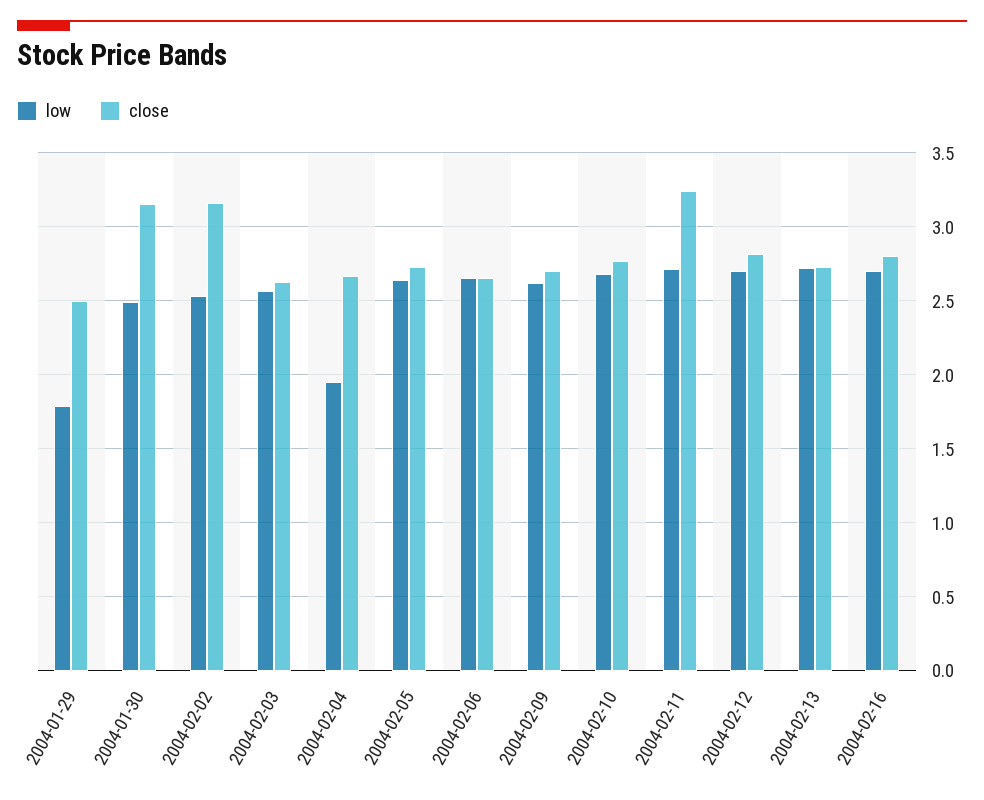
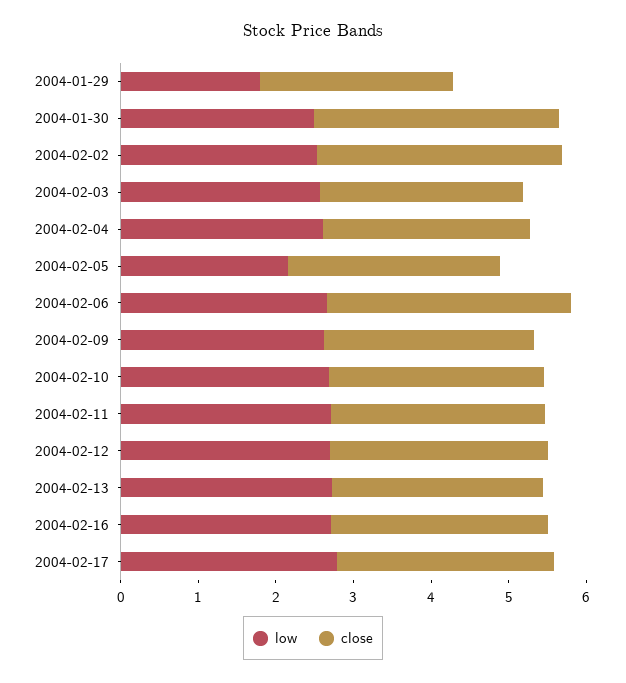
low, 2004-02-04: 1.95 -> 2.6
low, 2004-02-05: 2.65 -> 2.2
close, 2004-02-06: 2.65 -> 3.2
close, 2004-02-11: 3.25 -> 2.8
low, 2004-02-17: none -> 2.8
close, 2004-02-17: none -> 2.8

